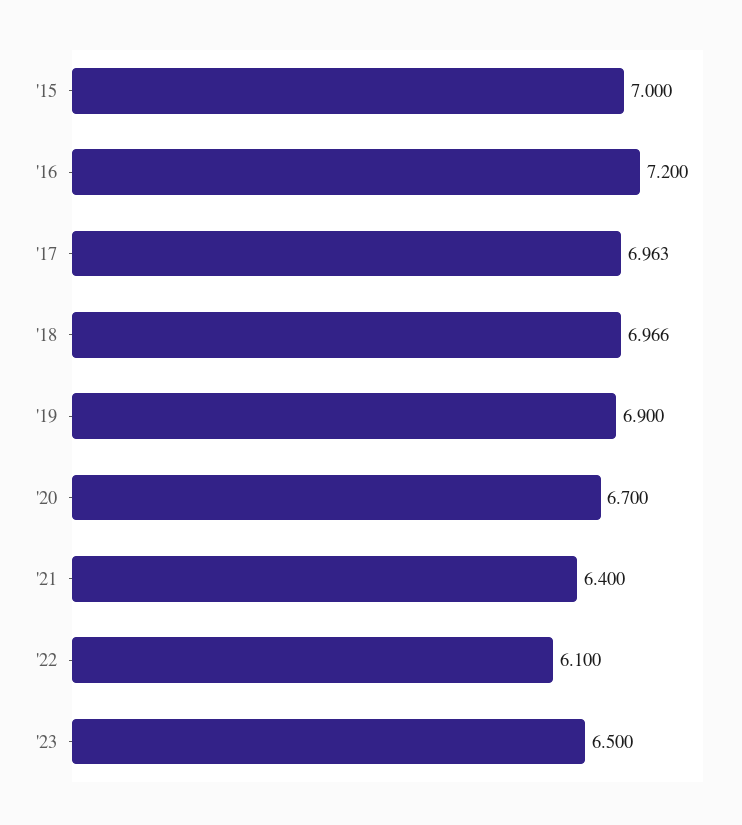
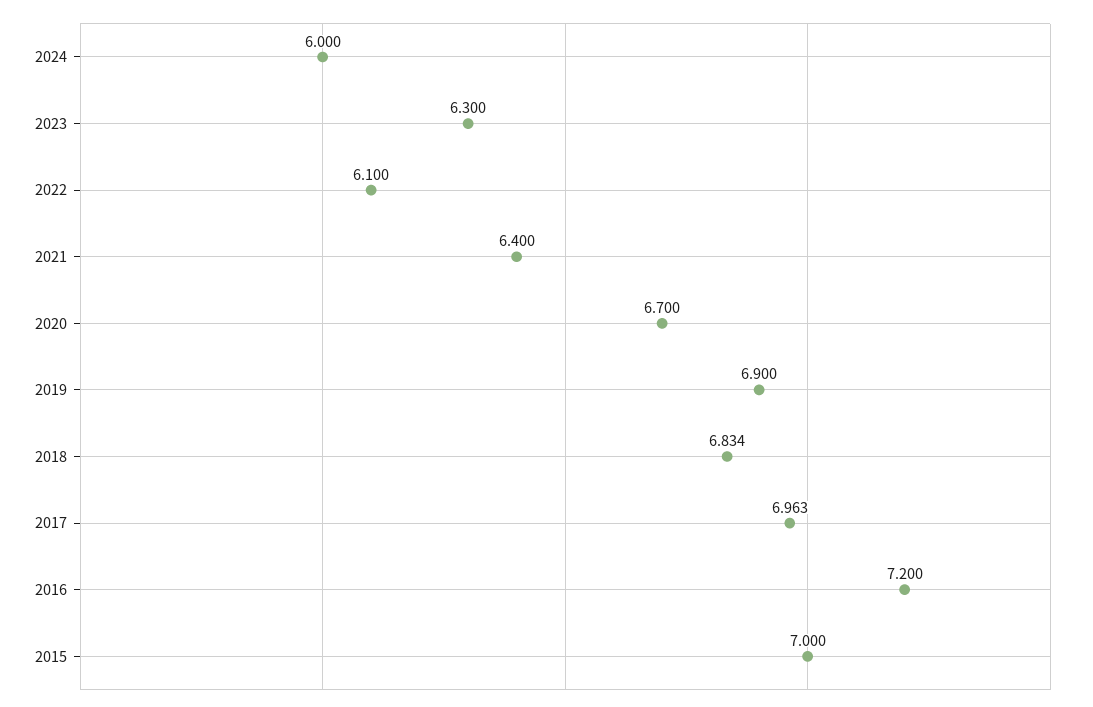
'18: 6.966 -> 6.834
'23: 6.5 -> 6.3
2024: none -> 6

